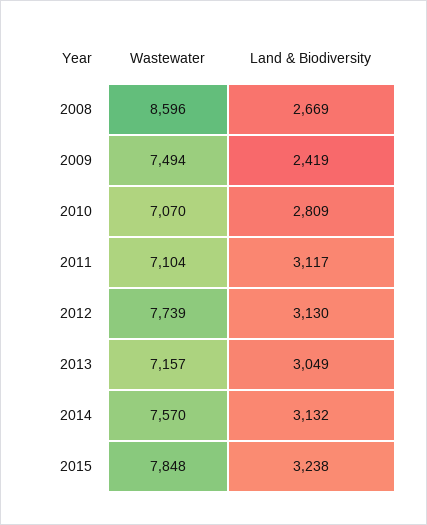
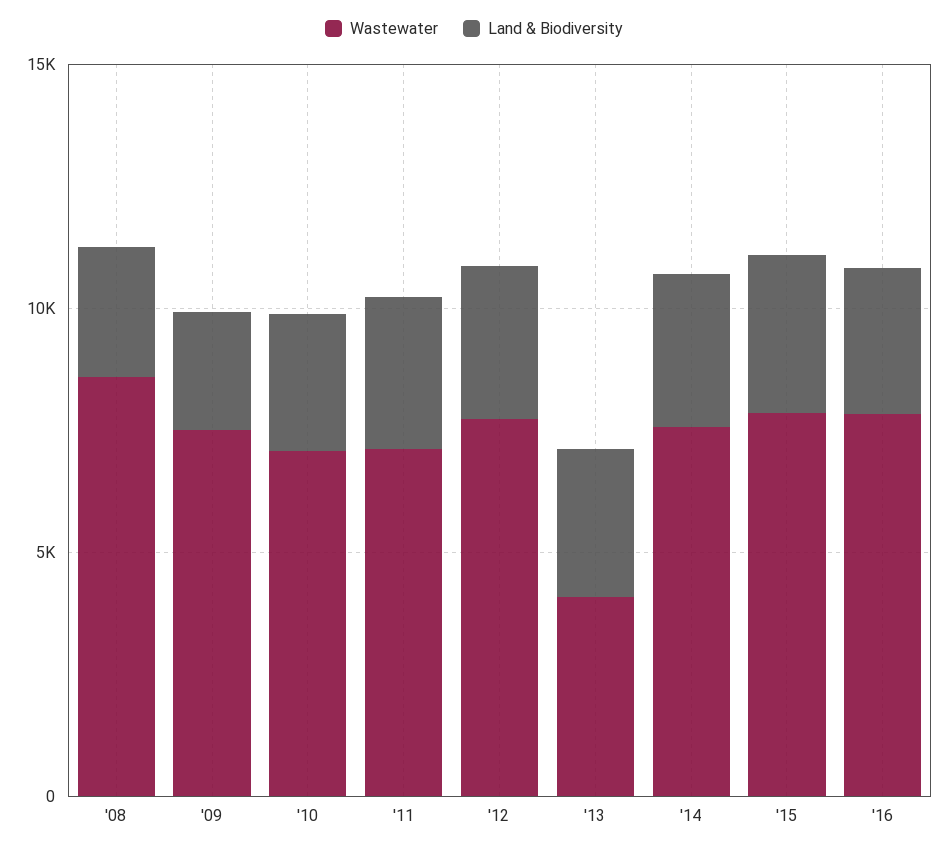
Wastewater, 2013: 7157 -> 4000
Wastewater, '16: none -> 8000
Land & Biodiversity, '16: none -> 3000

